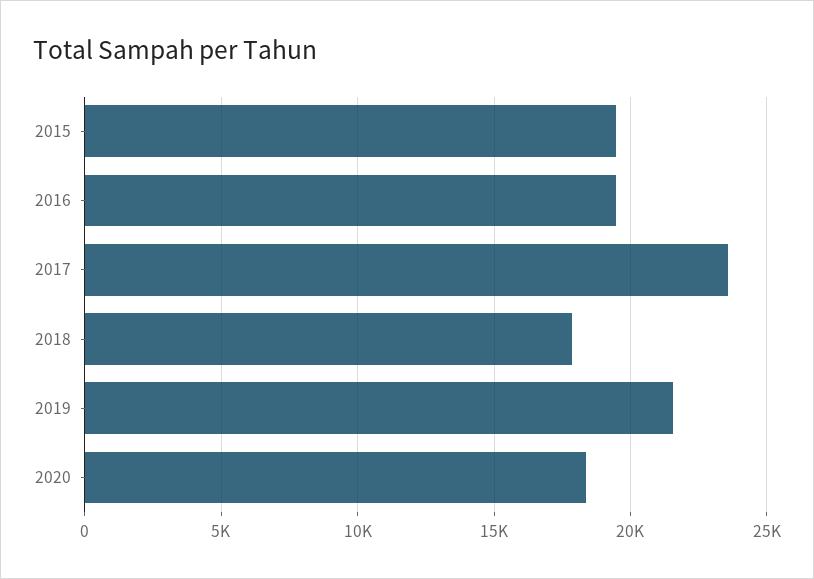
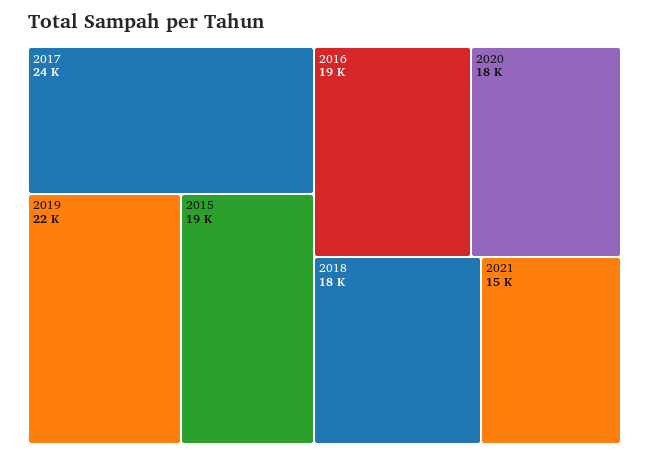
2021: none -> 15000

